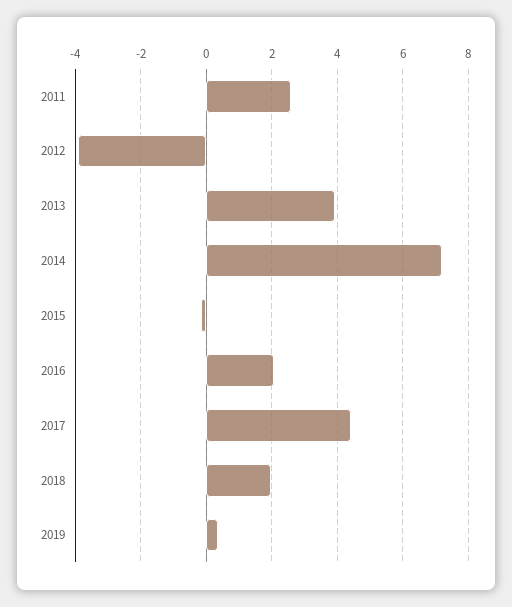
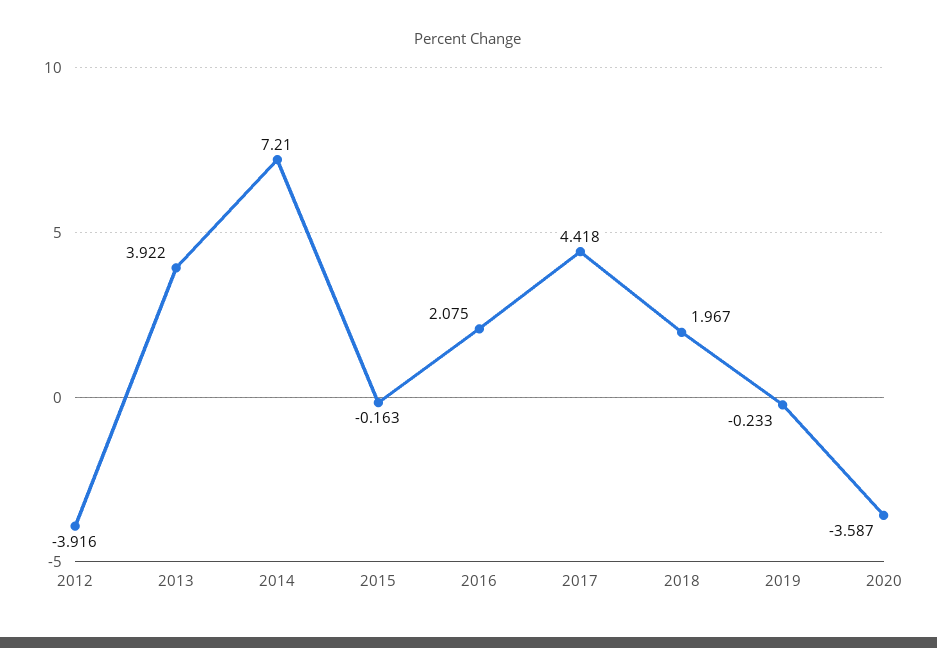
2011: 2.6 -> none
2019: 0.4 -> -0.233
2020: none -> -3.587

